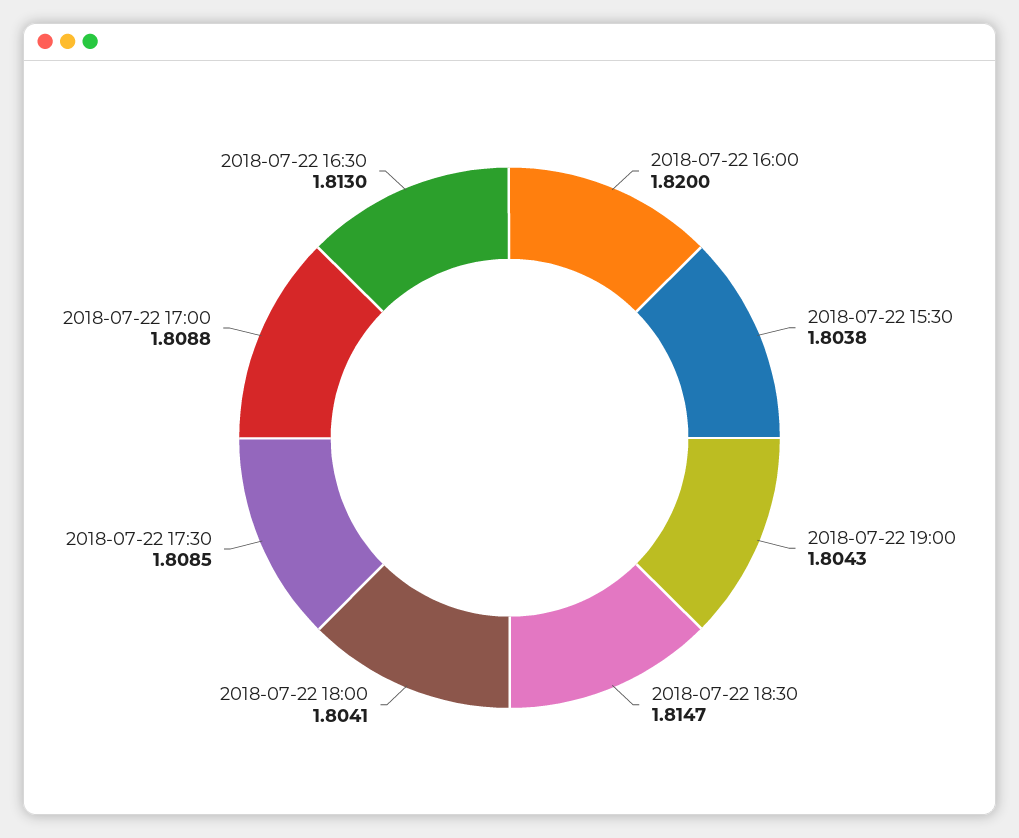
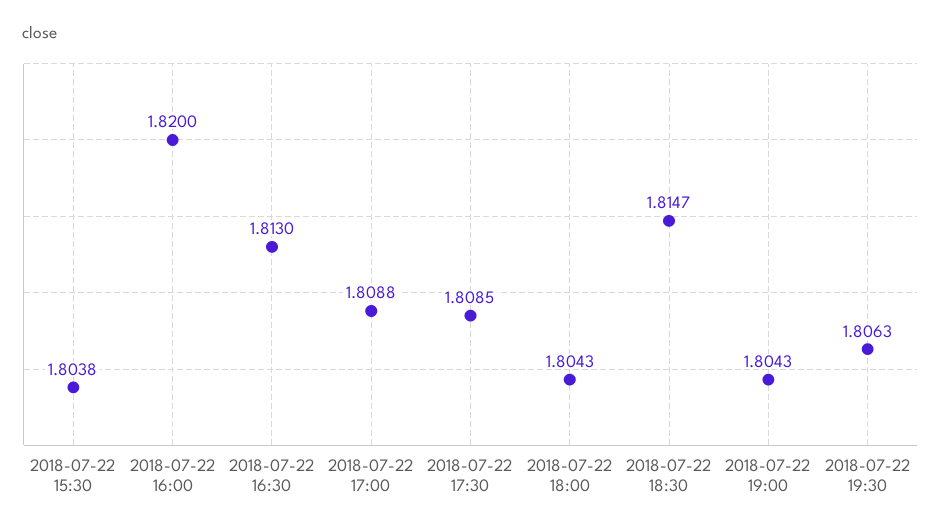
2018-07-22 18:00: 1.8041 -> 1.8043
2018-07-22 19:30: none -> 1.8063

